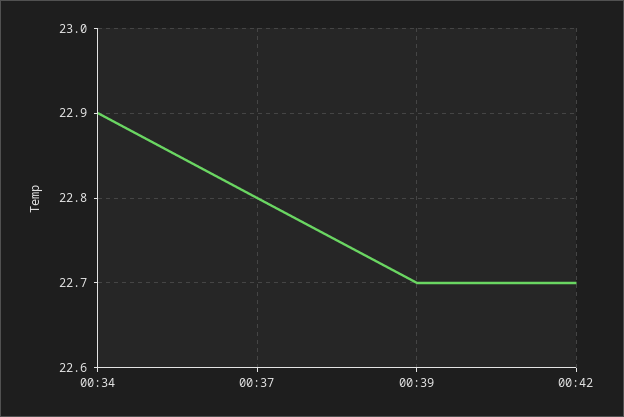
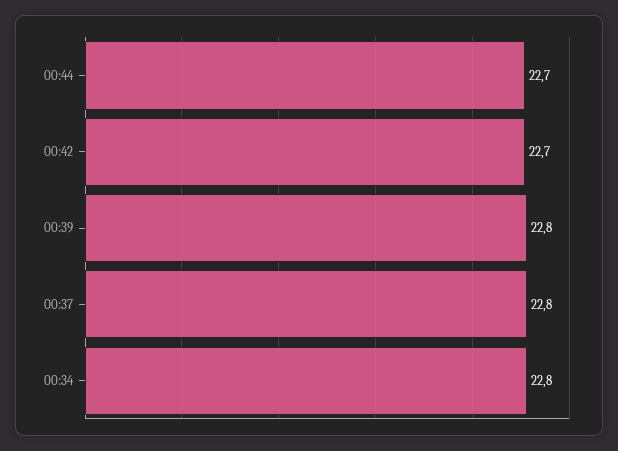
00:34: 22.9 -> 22.8
00:39: 22.7 -> 22.8
00:44: none -> 22.7

